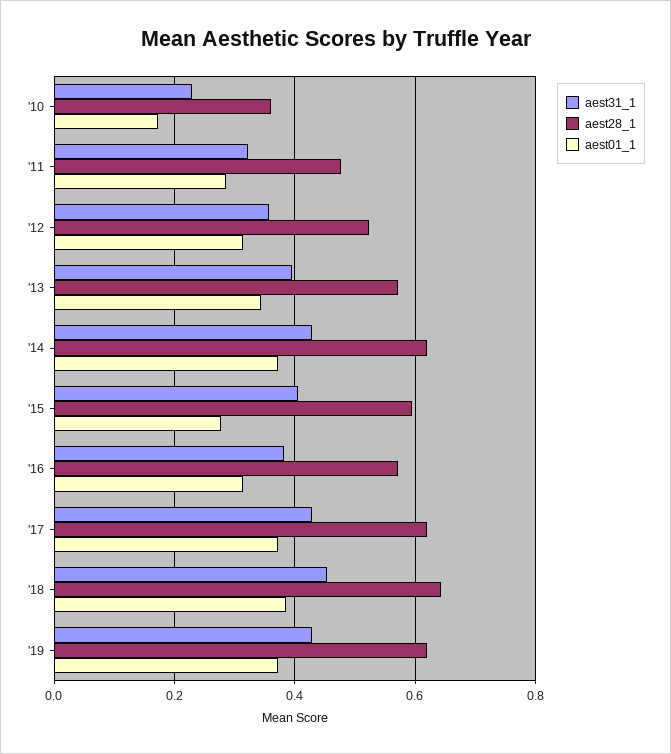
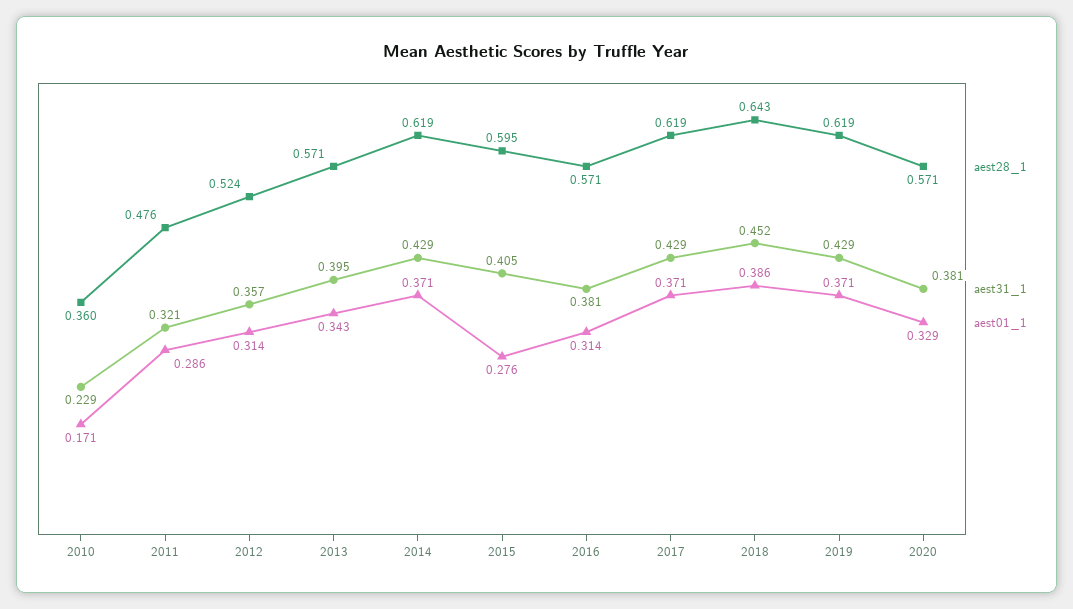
aest28_1, 2020: none -> 0.571
aest31_1, 2020: none -> 0.381
aest01_1, 2020: none -> 0.329

